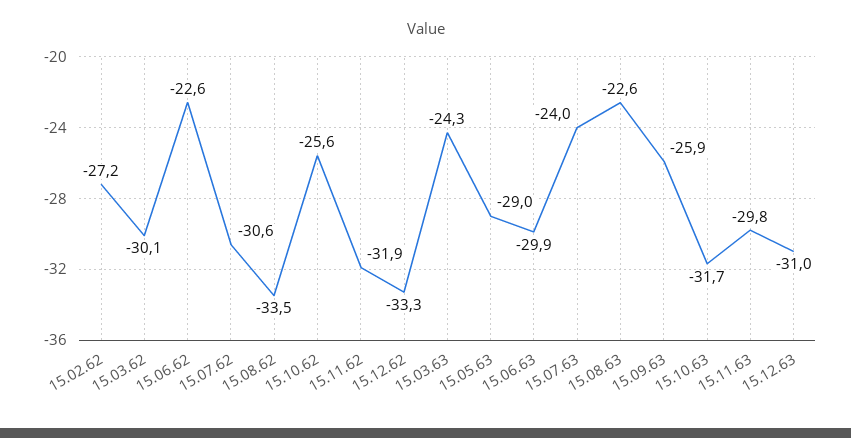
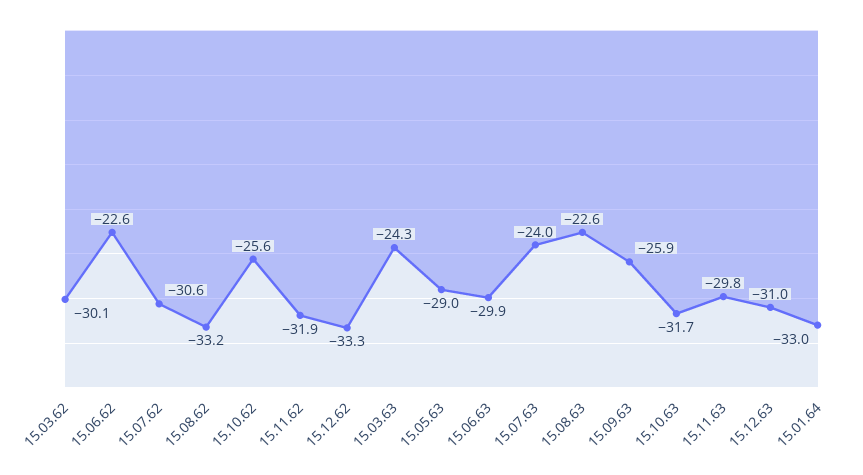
15.02.62: -27.2 -> none
15.08.62: -33.5 -> -33.2
15.01.64: none -> -33

